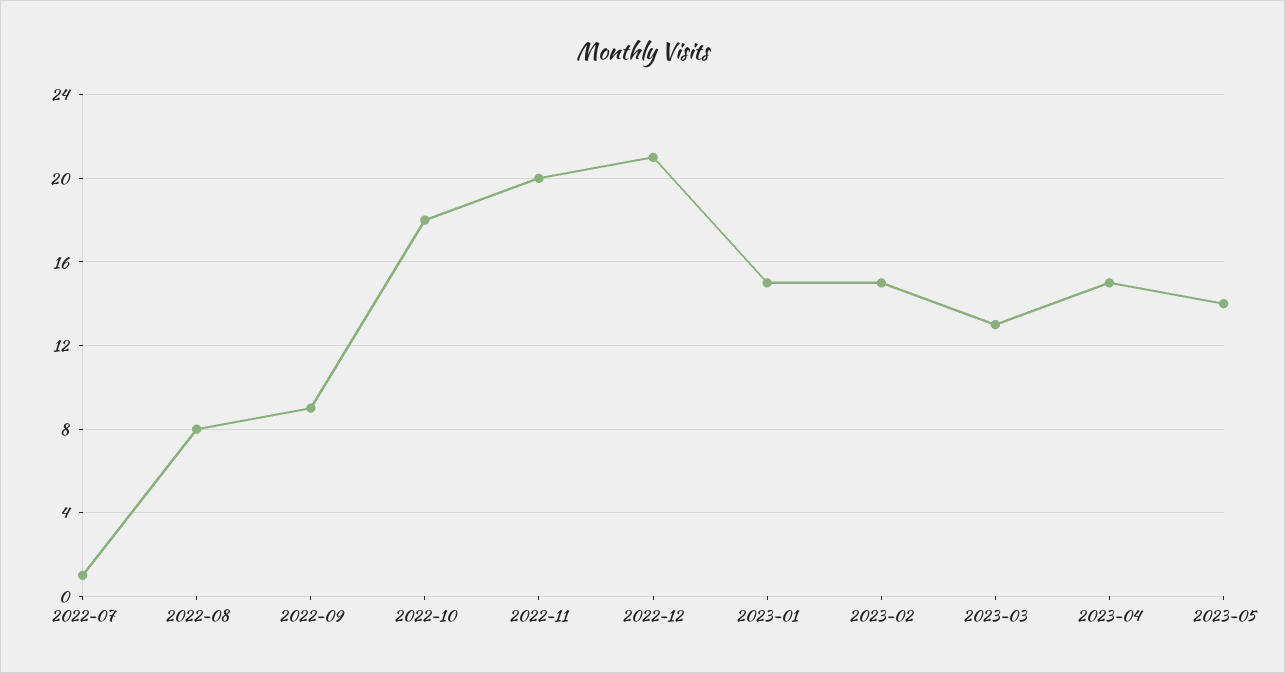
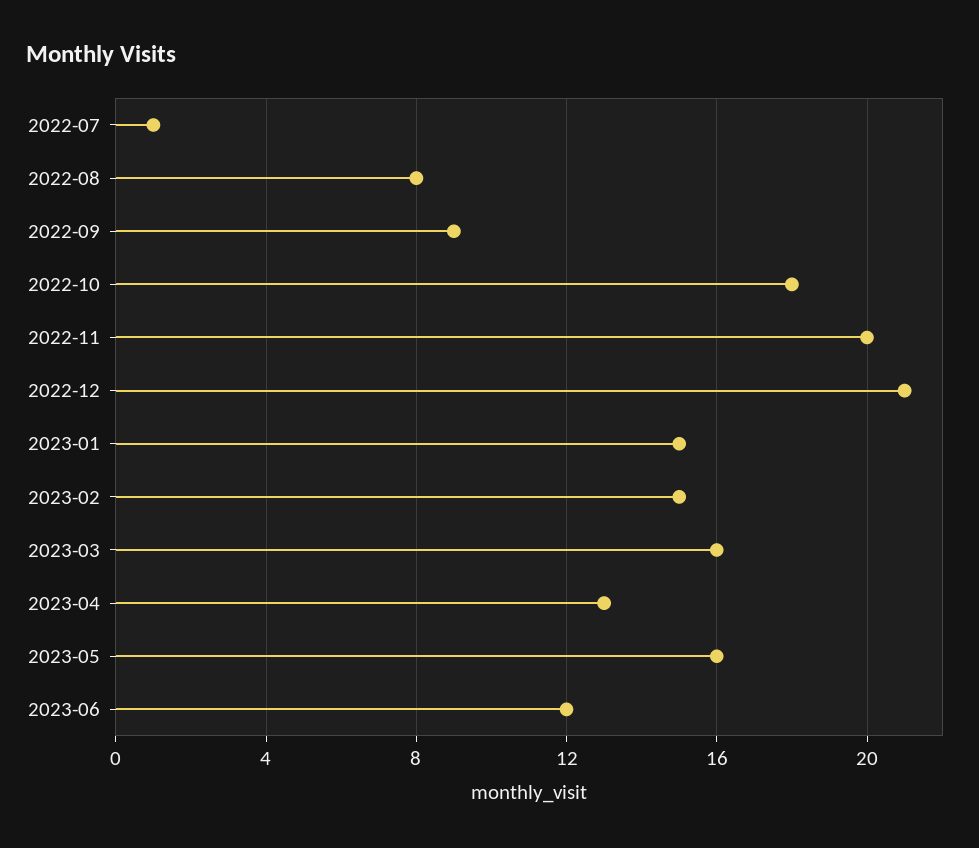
2023-03: 13 -> 16
2023-04: 15 -> 13
2023-05: 14 -> 16
2023-06: none -> 12

